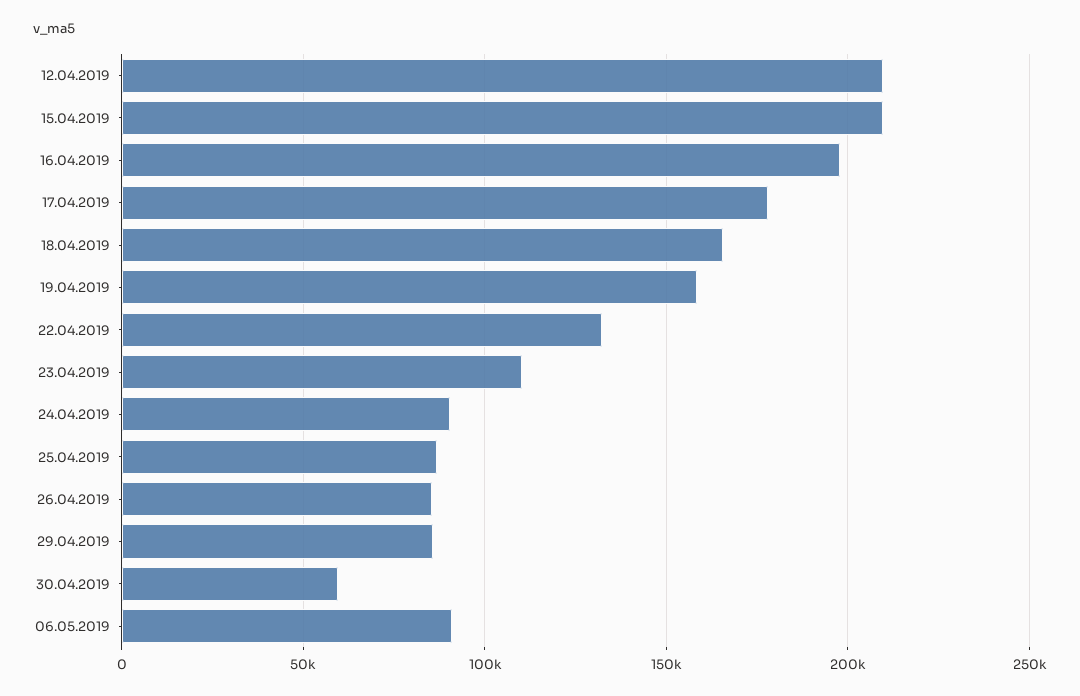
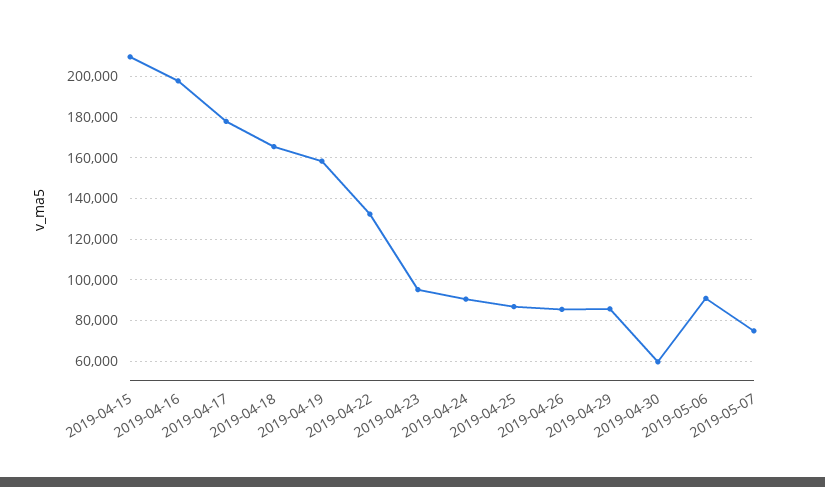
12.04.2019: 210000 -> none
23.04.2019: 110000 -> 95000
2019-05-07: none -> 75000

